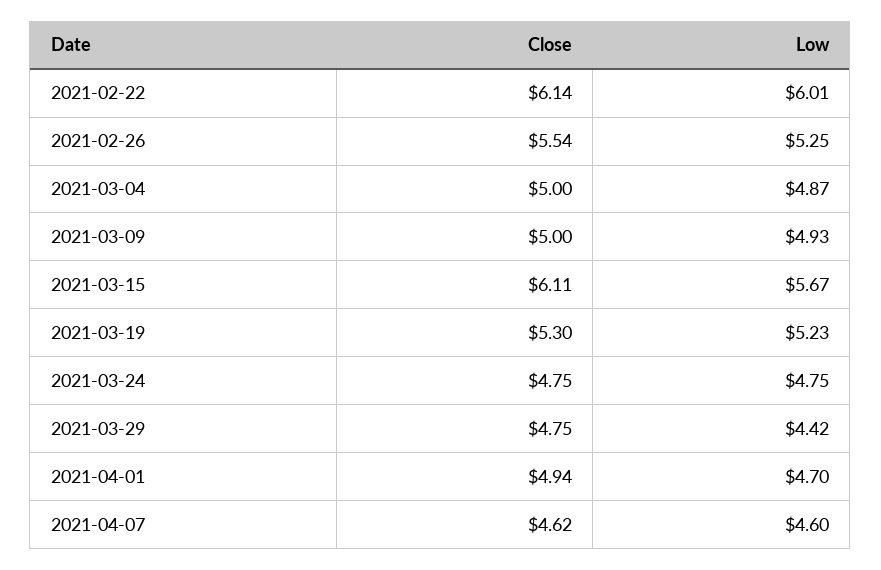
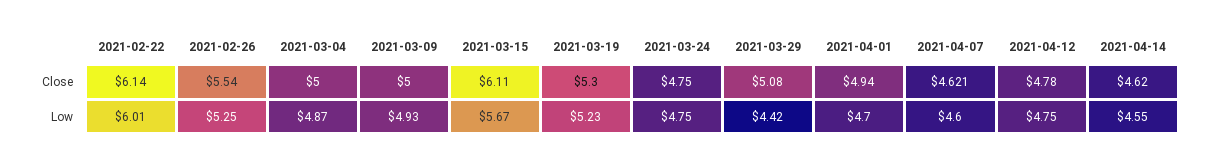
Close, 2021-03-29: 4.75 -> 5.08
Close, 2021-04-12: none -> 4.78
Close, 2021-04-14: none -> 4.62
Low, 2021-04-12: none -> 4.75
Low, 2021-04-14: none -> 4.55

